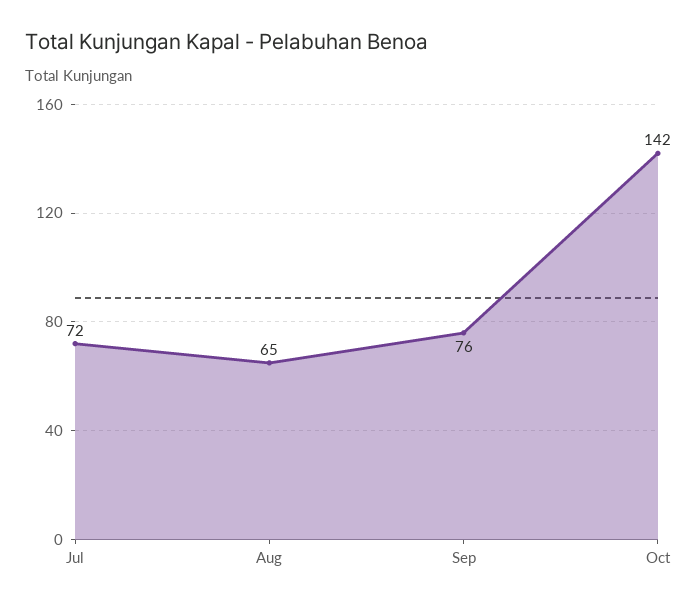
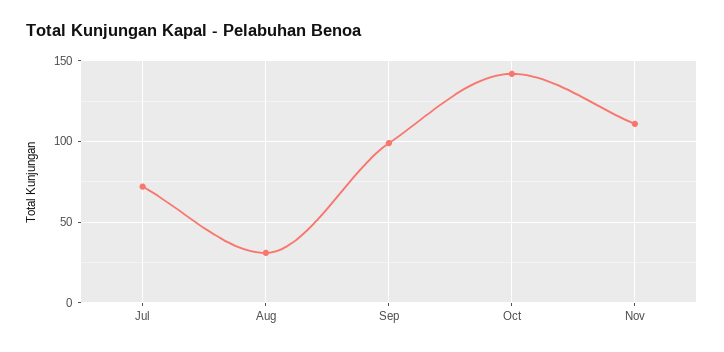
Aug: 65 -> 30
Sep: 76 -> 100
Nov: none -> 110

